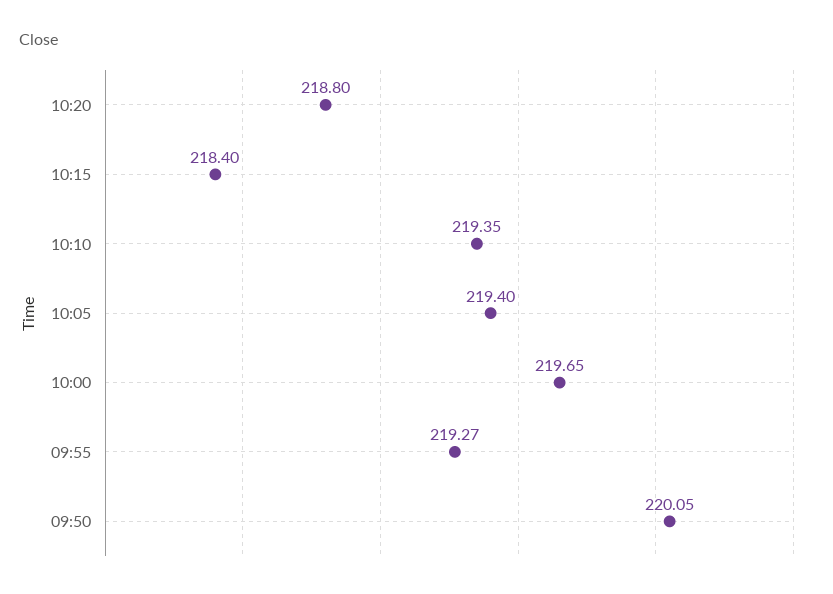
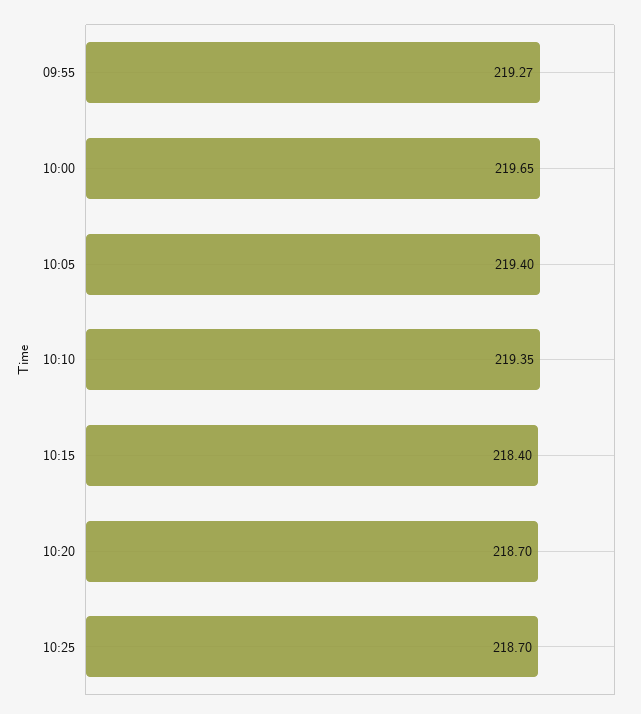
10:20: 218.8 -> 218.7
09:50: 220.05 -> none
10:25: none -> 218.7

